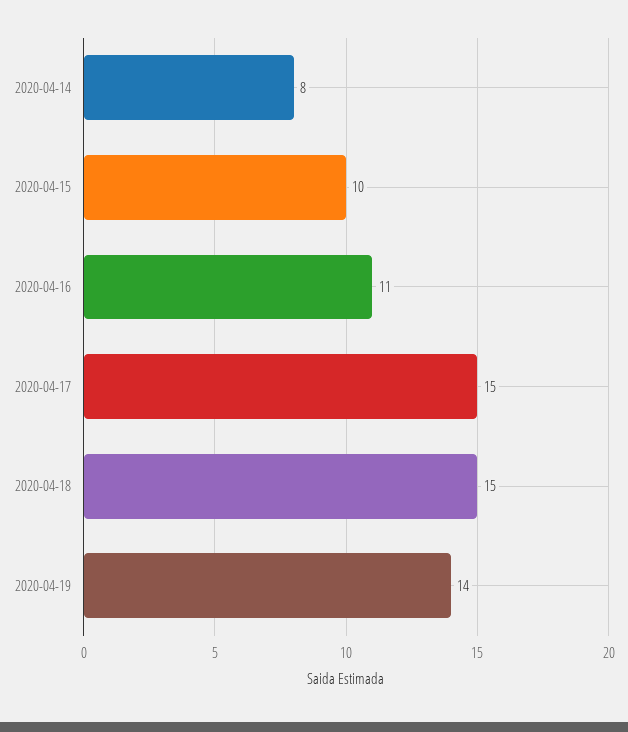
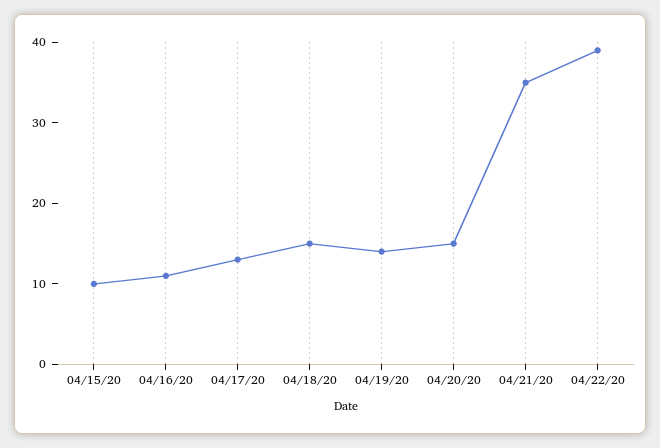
2020-04-14: 8 -> none
2020-04-17: 15 -> 13
04/20/20: none -> 15
04/21/20: none -> 35
04/22/20: none -> 39

